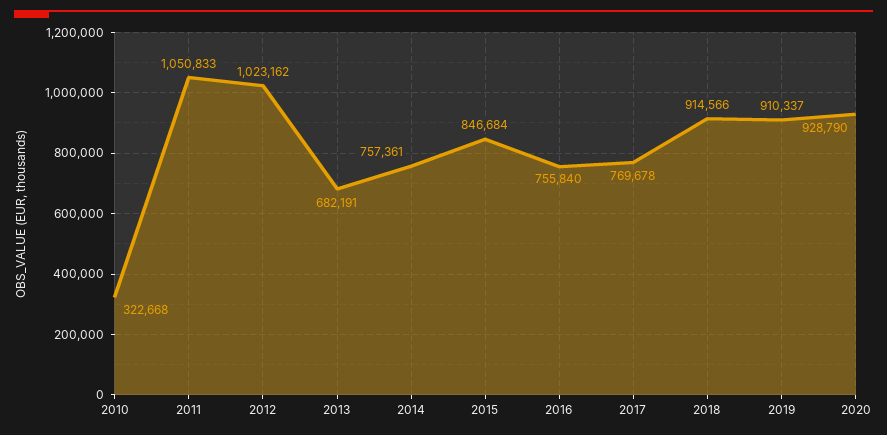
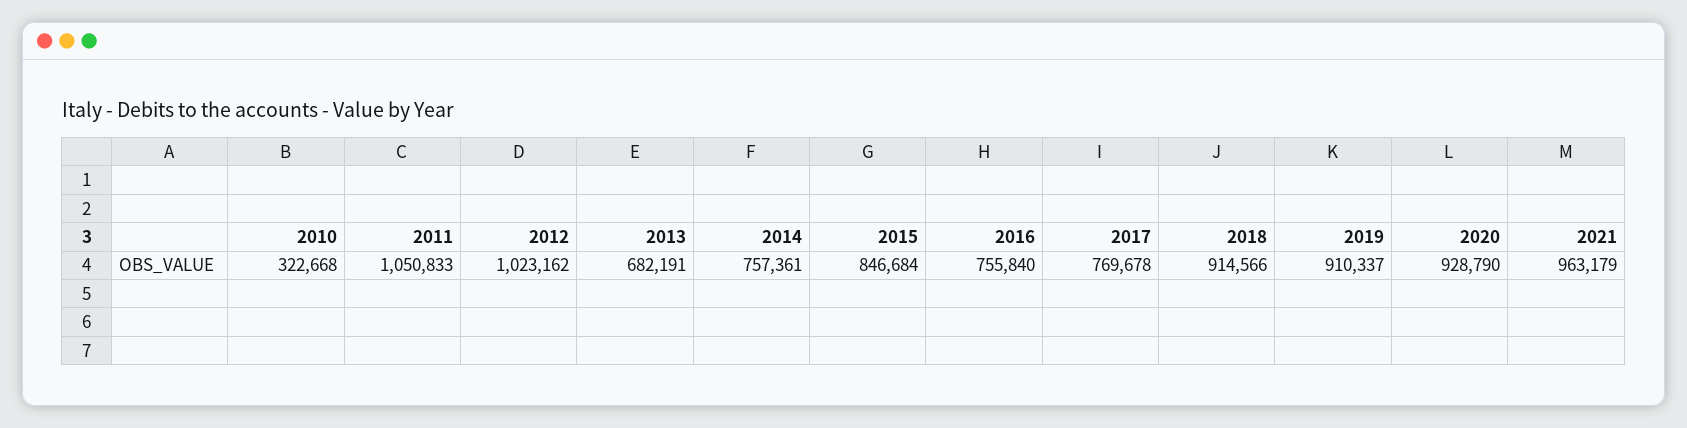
2021: none -> 963179

